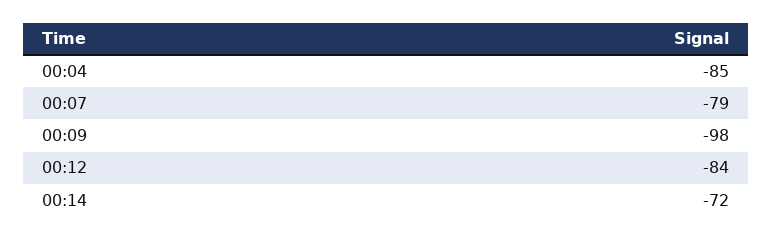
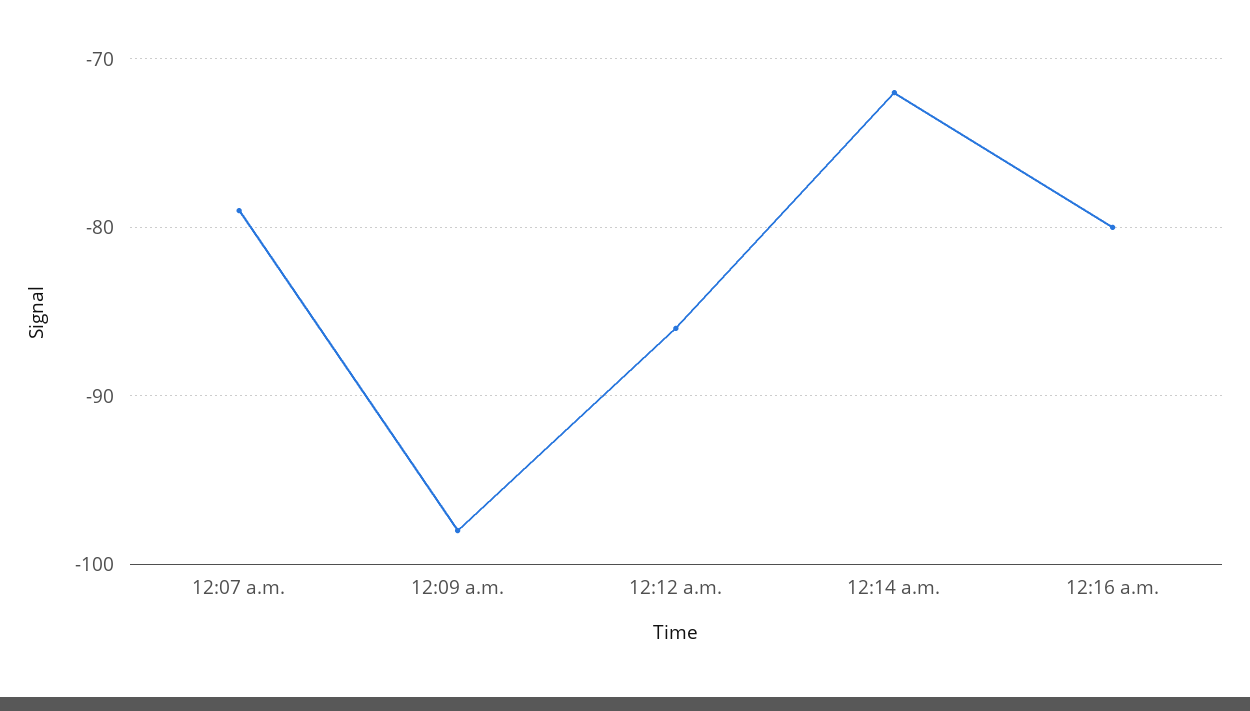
00:04: -85 -> none
00:12: -84 -> -86
12:16 a.m.: none -> -80

